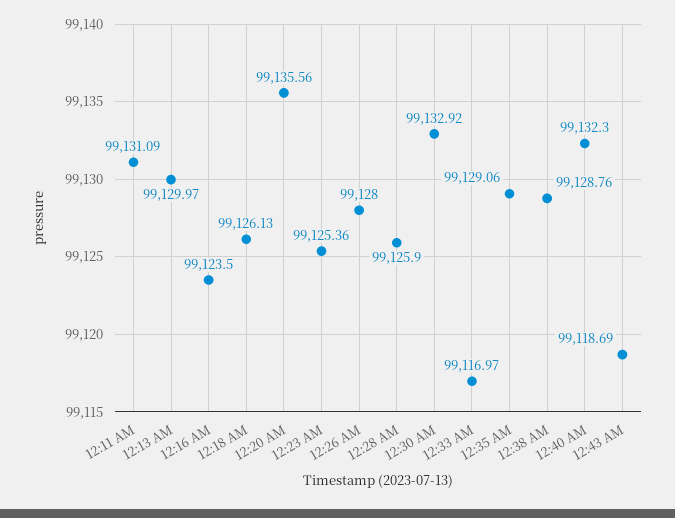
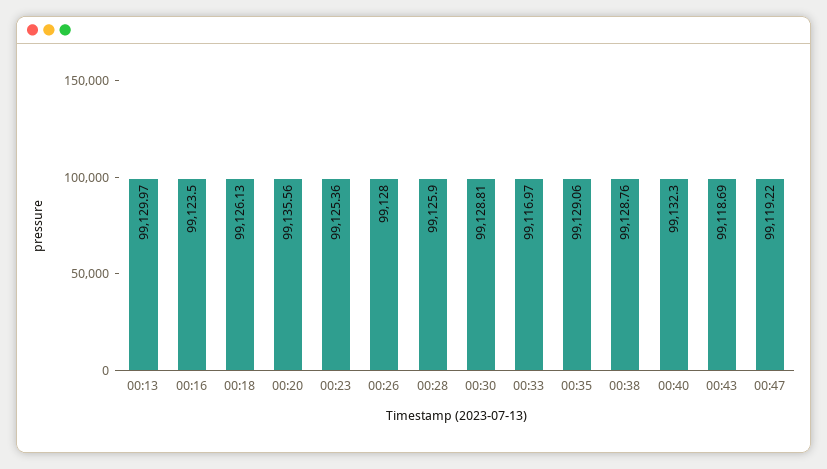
12:11 AM: 99131.09 -> none
12:30 AM: 99132.92 -> 99128.81
00:47: none -> 99119.22

